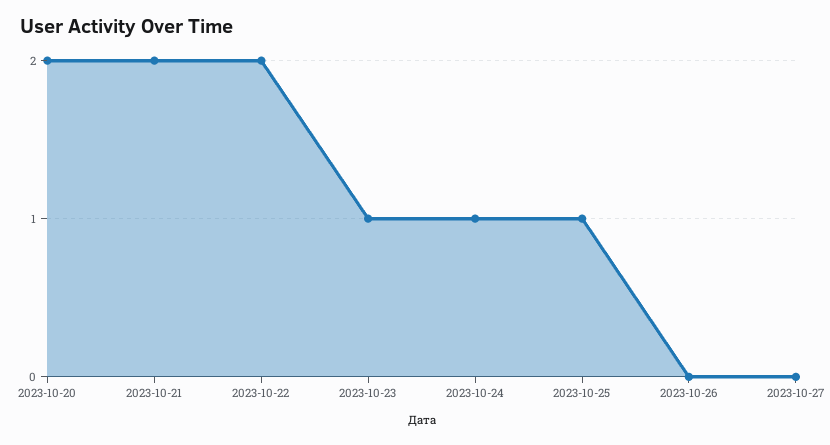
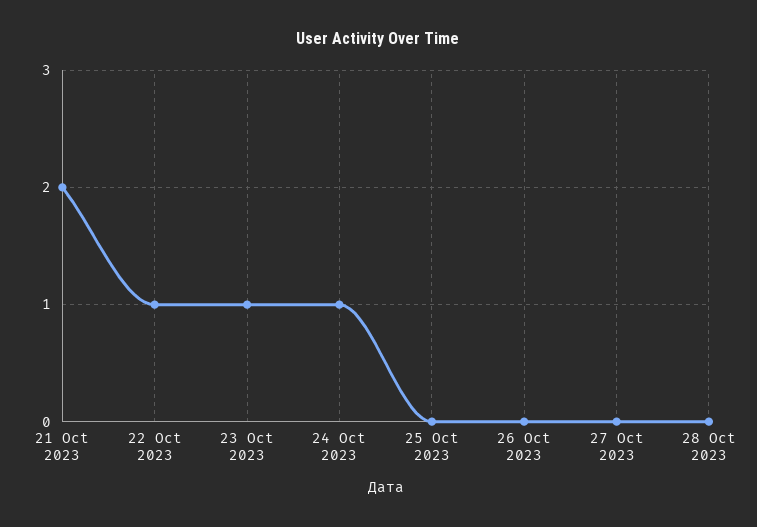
2023-10-20: 2 -> none
2023-10-22: 2 -> 1
2023-10-25: 1 -> 0
28 Oct 2023: none -> 0

